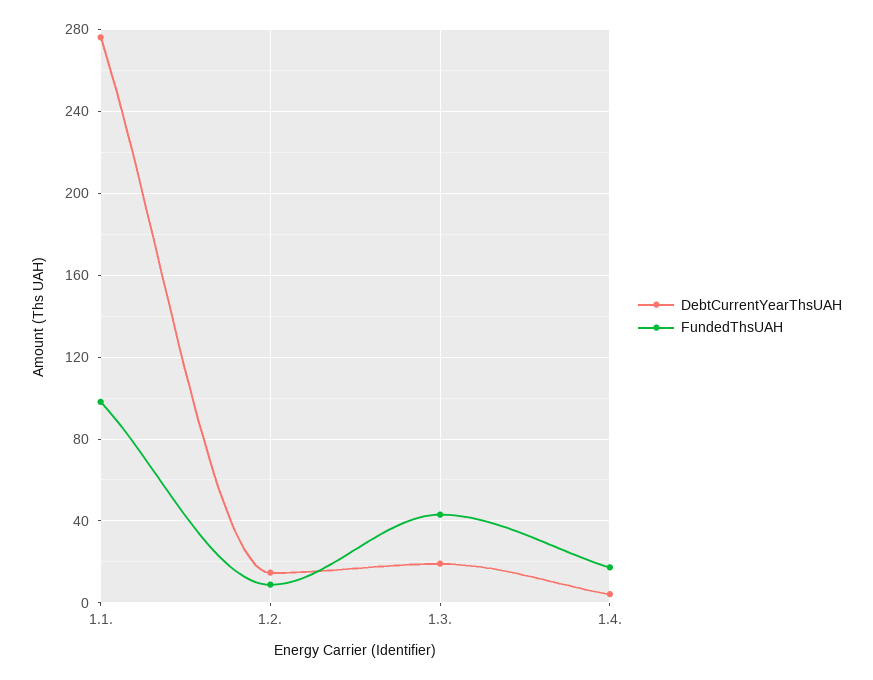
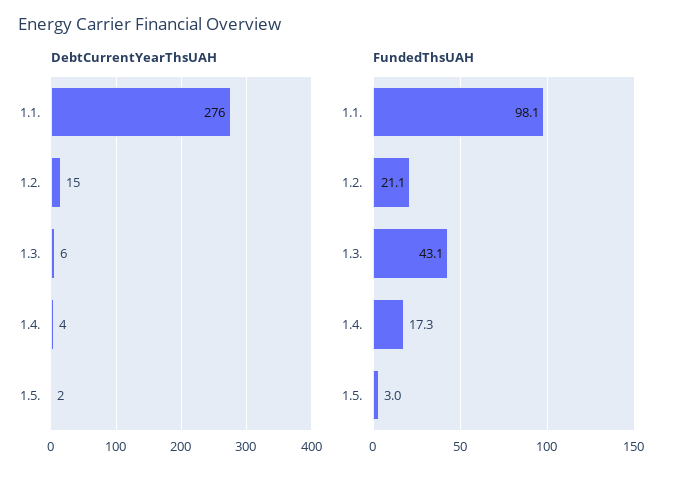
FundedThsUAH, 1.2.: 10 -> 21.1
DebtCurrentYearThsUAH, 1.3.: 20 -> 6
DebtCurrentYearThsUAH, 1.5.: none -> 2
FundedThsUAH, 1.5.: none -> 3

